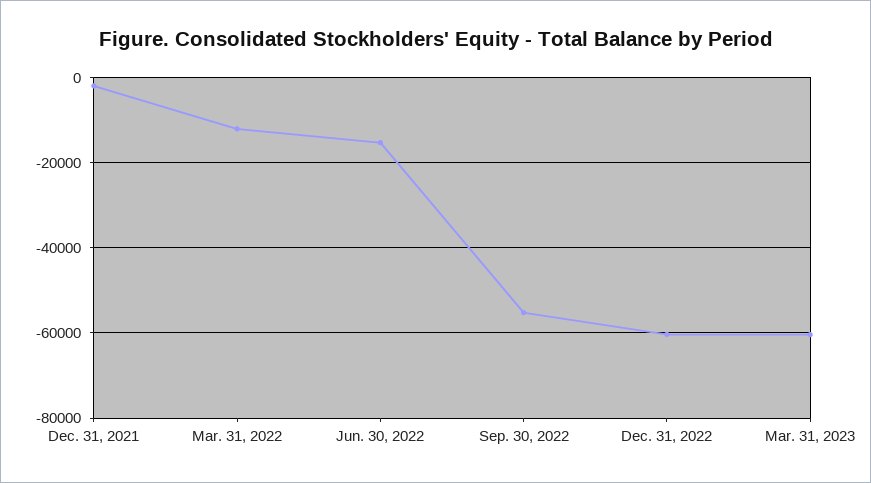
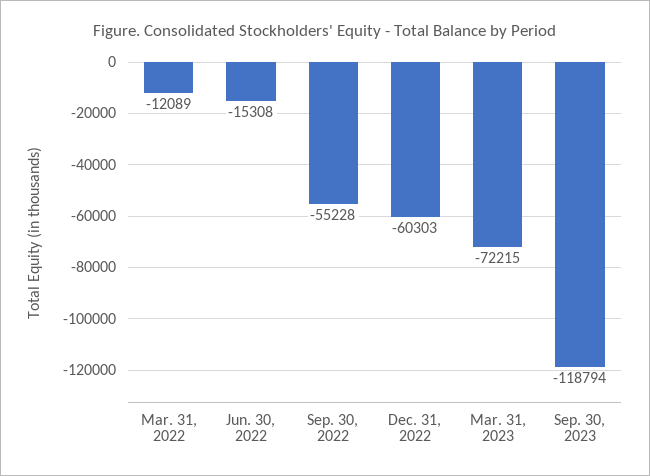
Dec. 31, 2021: -2000 -> none
Mar. 31, 2023: -60000 -> -72215
Sep. 30, 2023: none -> -118794

